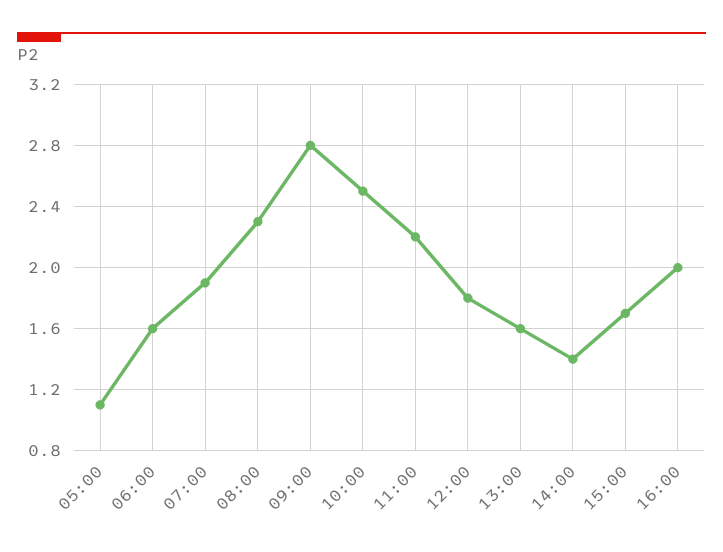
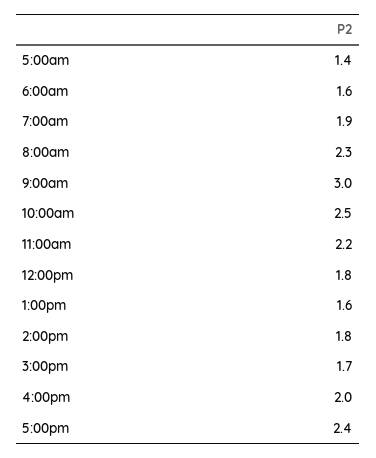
05:00: 1.1 -> 1.4
09:00: 2.8 -> 3
14:00: 1.4 -> 1.8
5:00pm: none -> 2.4

